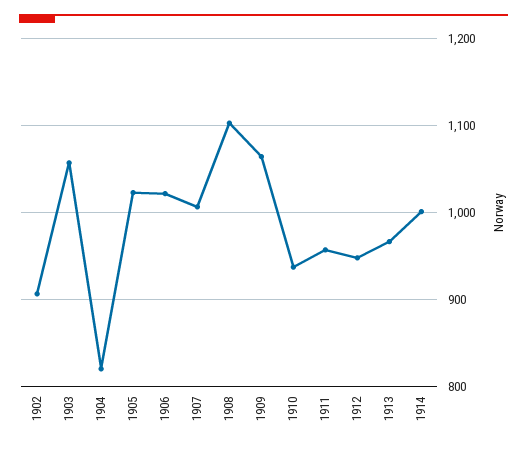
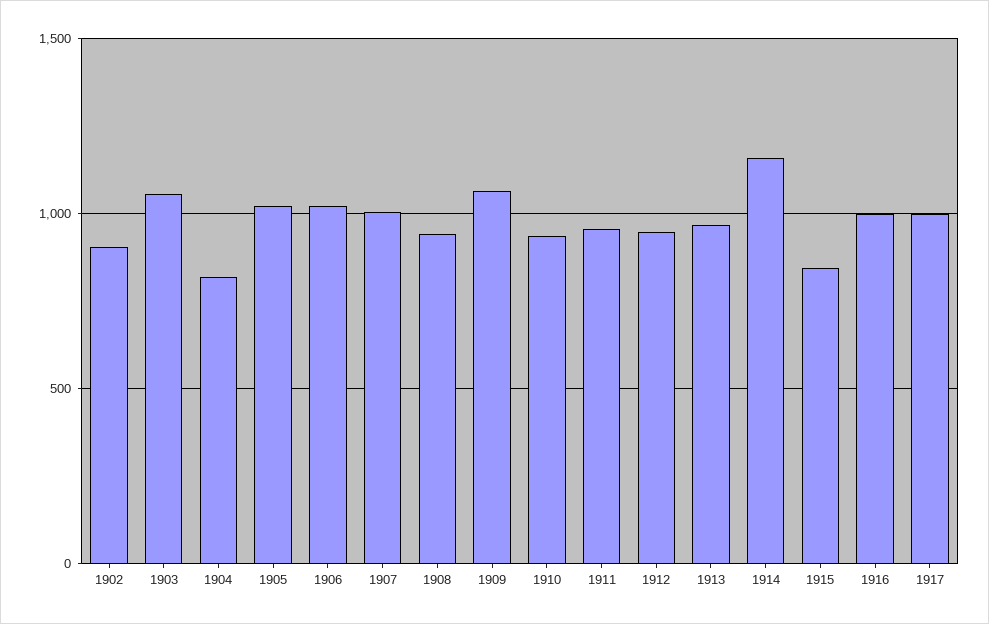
1908: 1100 -> 950
1914: 1000 -> 1150
1915: none -> 850
1916: none -> 1000
1917: none -> 1000

